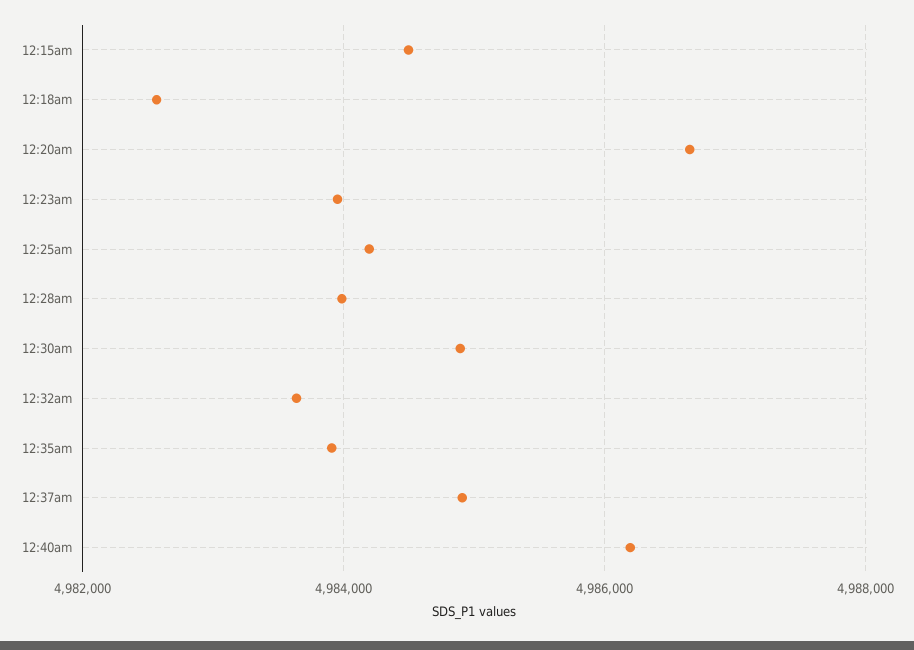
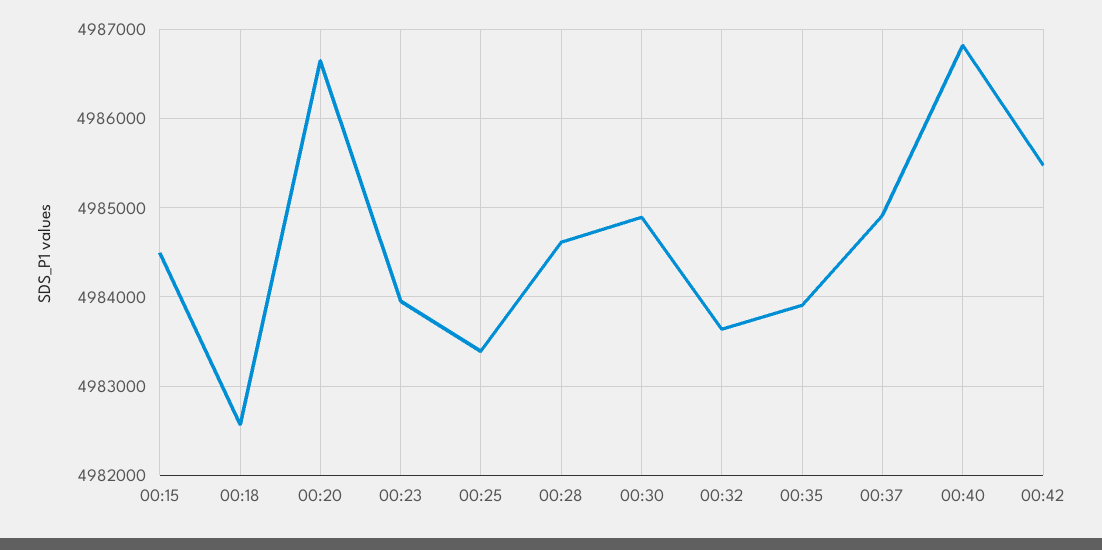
12:25am: 4984200 -> 4983400
12:28am: 4984000 -> 4984600
12:40am: 4986200 -> 4986800
00:42: none -> 4985500

